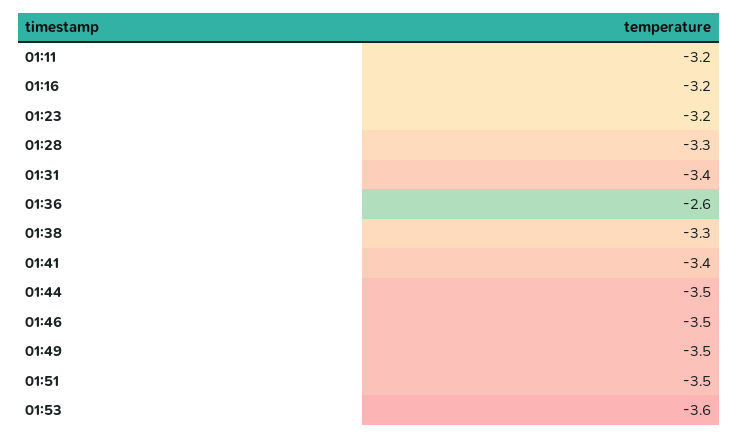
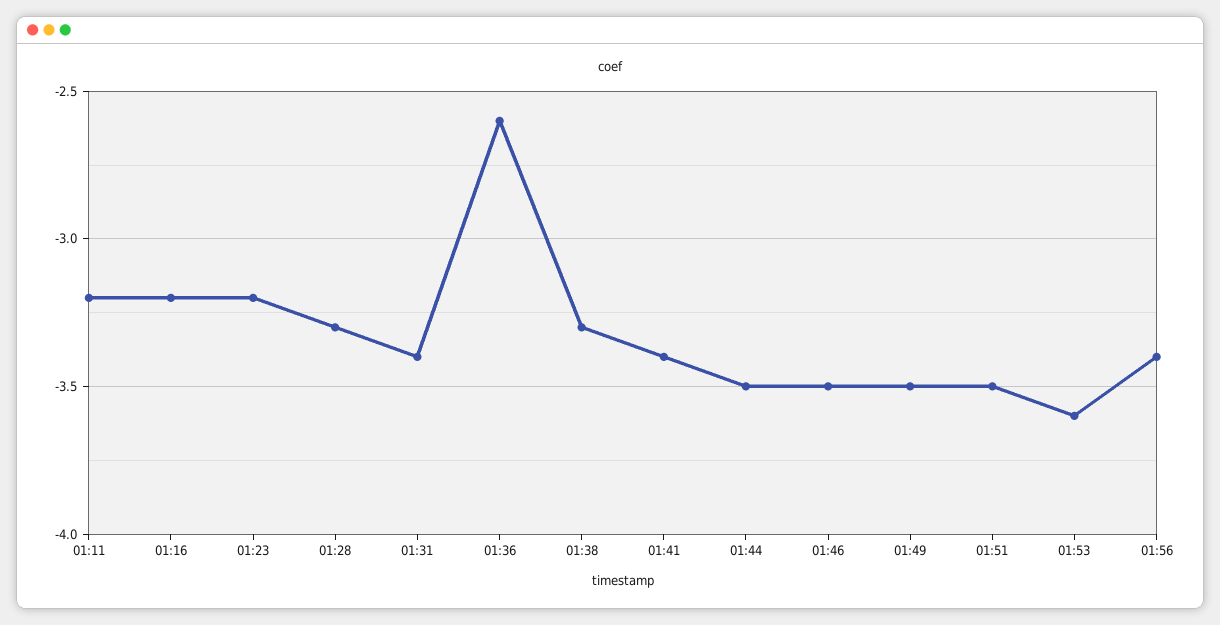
01:56: none -> -3.4

